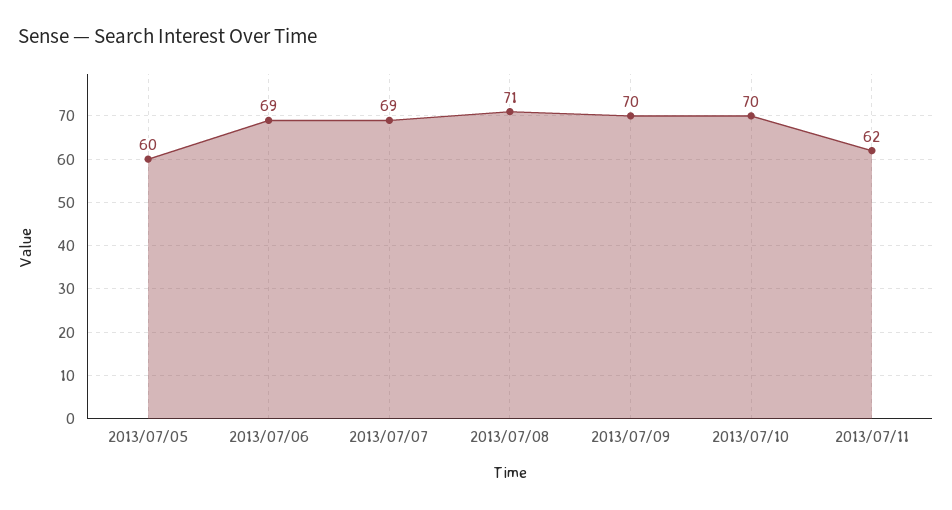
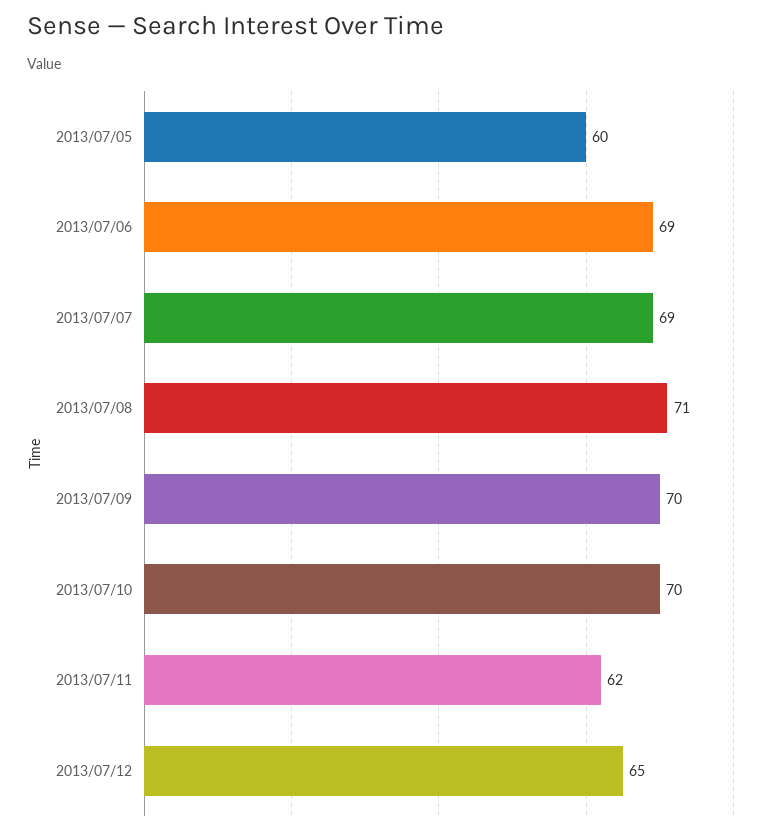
2013/07/12: none -> 65

